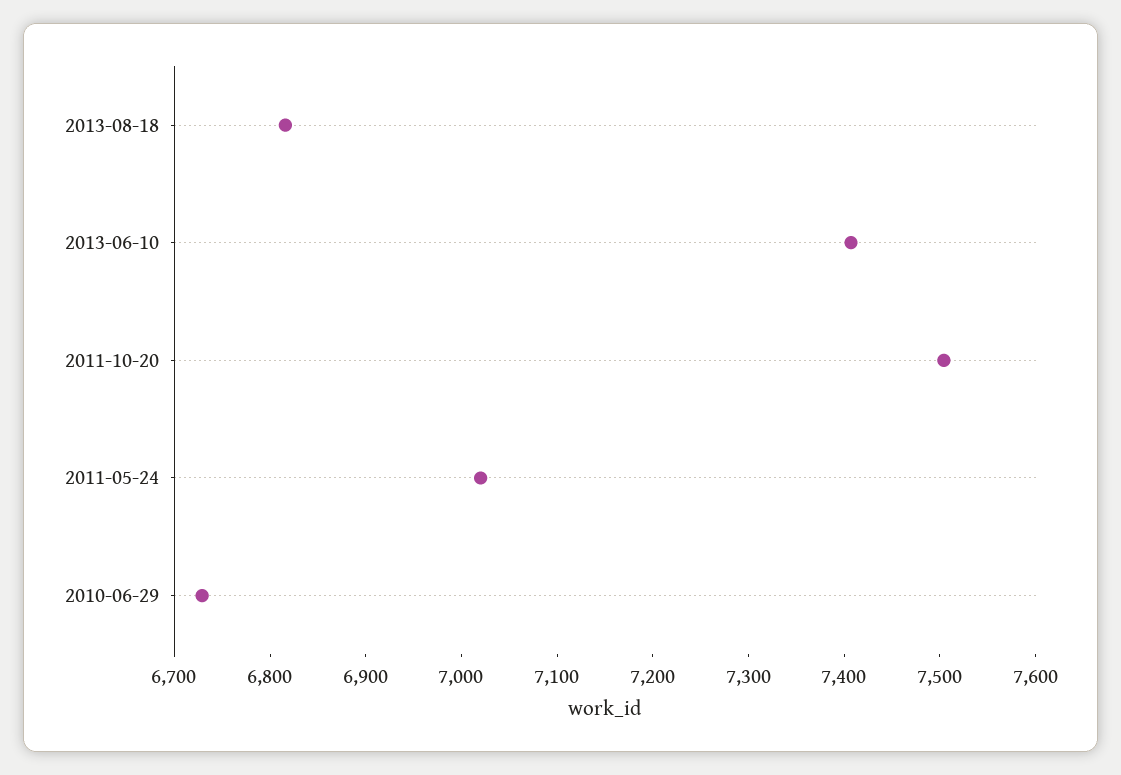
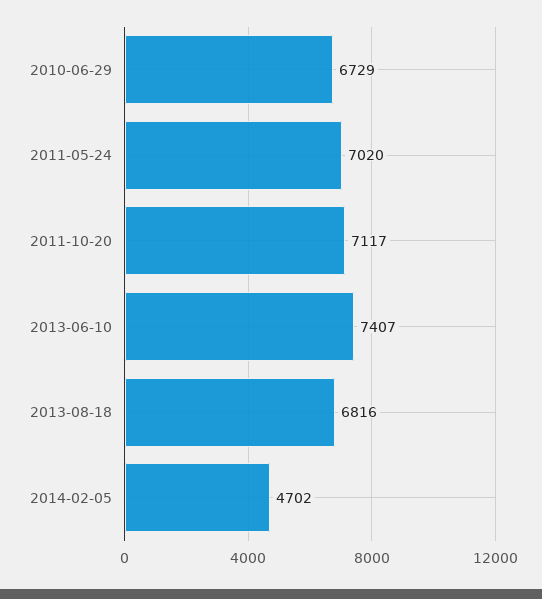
2011-10-20: 7500 -> 7117
2014-02-05: none -> 4702

